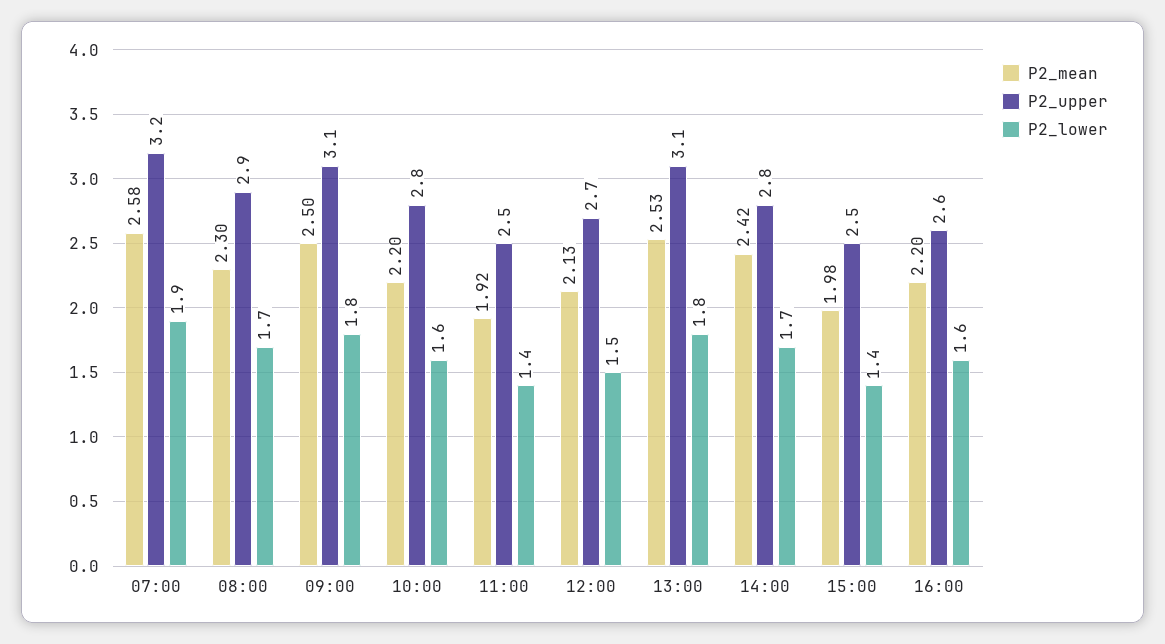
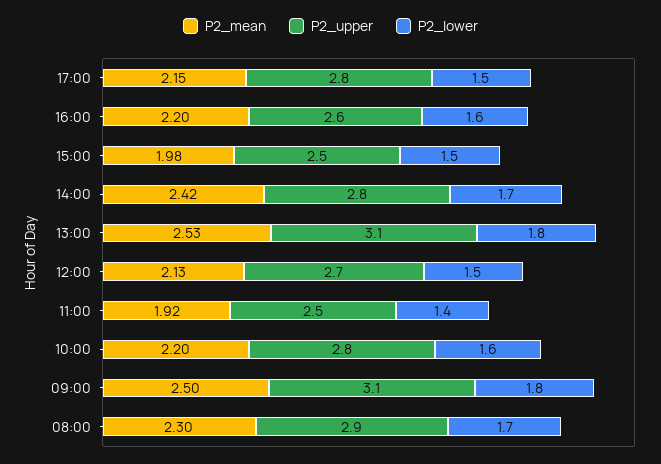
P2_mean, 07:00: 2.58 -> none
P2_upper, 07:00: 3.2 -> none
P2_lower, 07:00: 1.9 -> none
P2_lower, 15:00: 1.4 -> 1.5
P2_mean, 17:00: none -> 2.15
P2_upper, 17:00: none -> 2.8
P2_lower, 17:00: none -> 1.5

